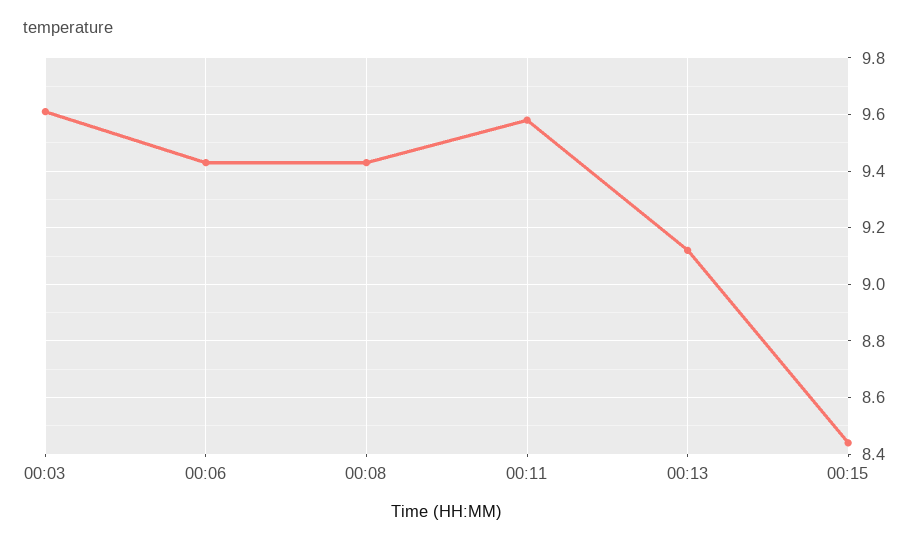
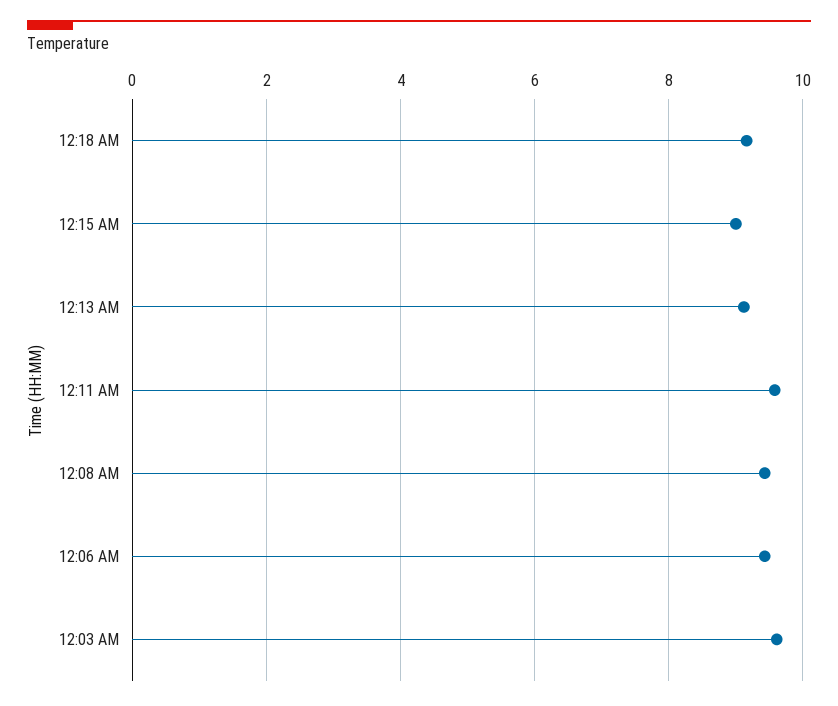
00:15: 8.45 -> 9
12:18 AM: none -> 9.2

